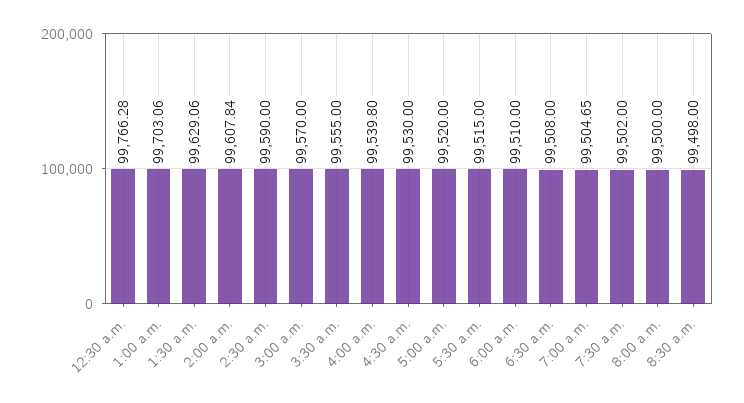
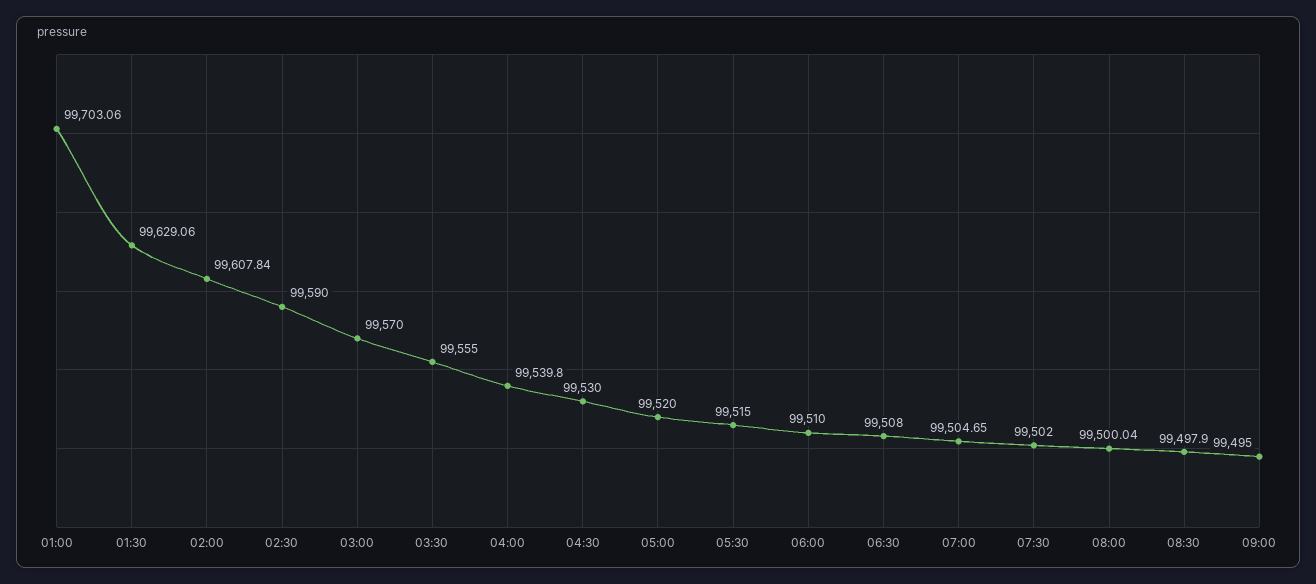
12:30 a.m.: 99766.28 -> none
8:00 a.m.: 99500 -> 99500.04
8:30 a.m.: 99498 -> 99497.9
09:00: none -> 99495

